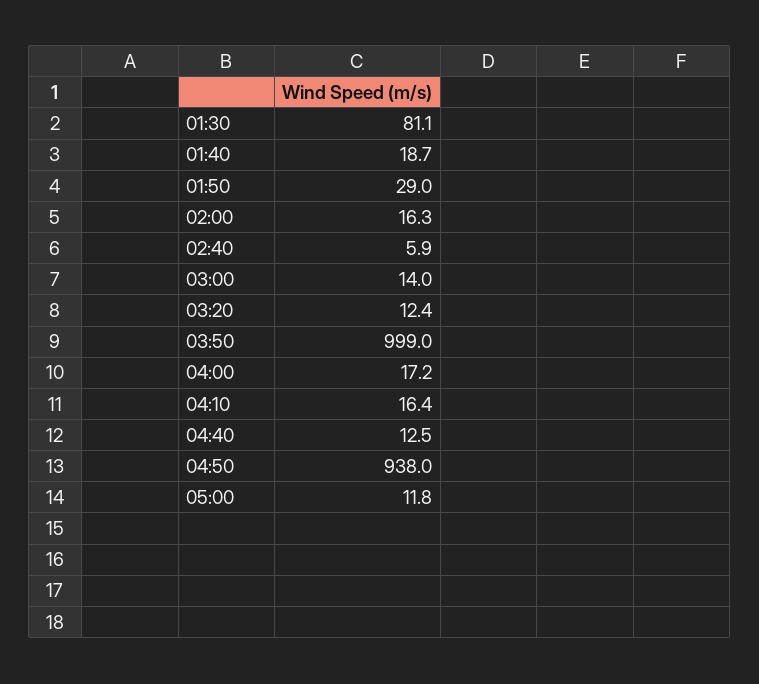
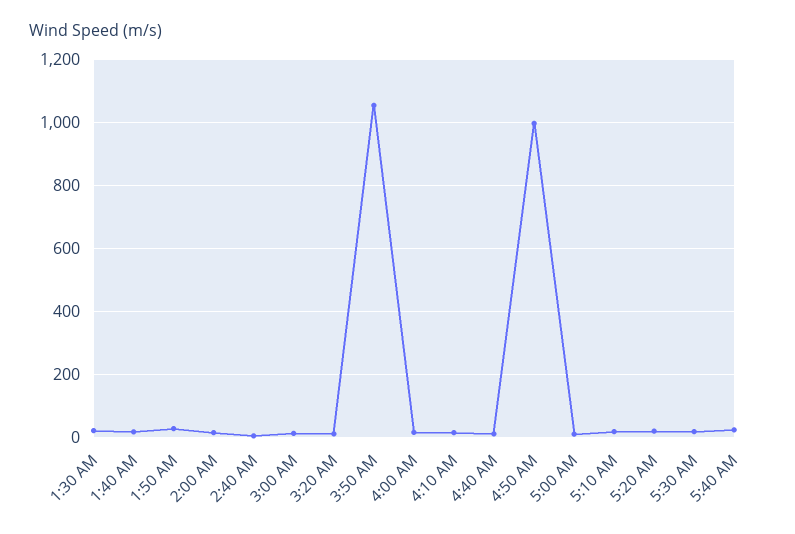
01:30: 81.1 -> 20
03:50: 999 -> 1060
04:50: 938 -> 1000
5:10 AM: none -> 20
5:20 AM: none -> 20
5:30 AM: none -> 20
5:40 AM: none -> 20

